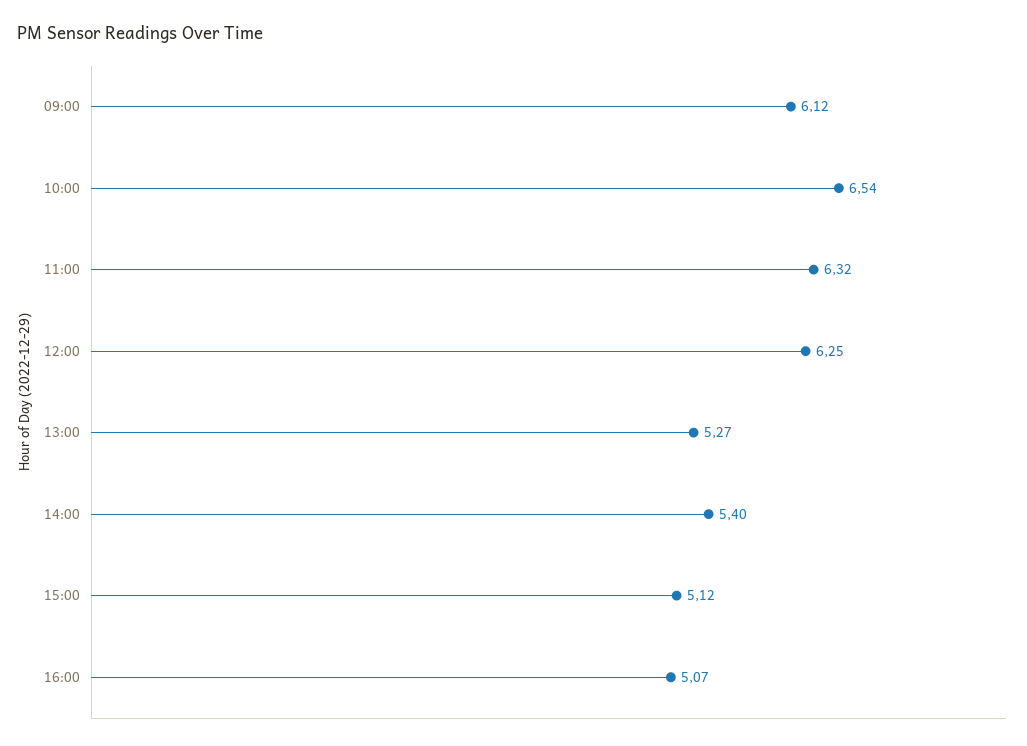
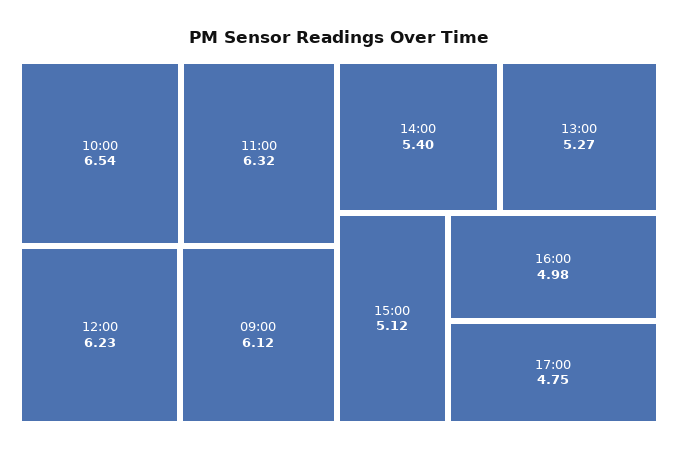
12:00: 6.25 -> 6.23
16:00: 5.07 -> 4.98
17:00: none -> 4.75

